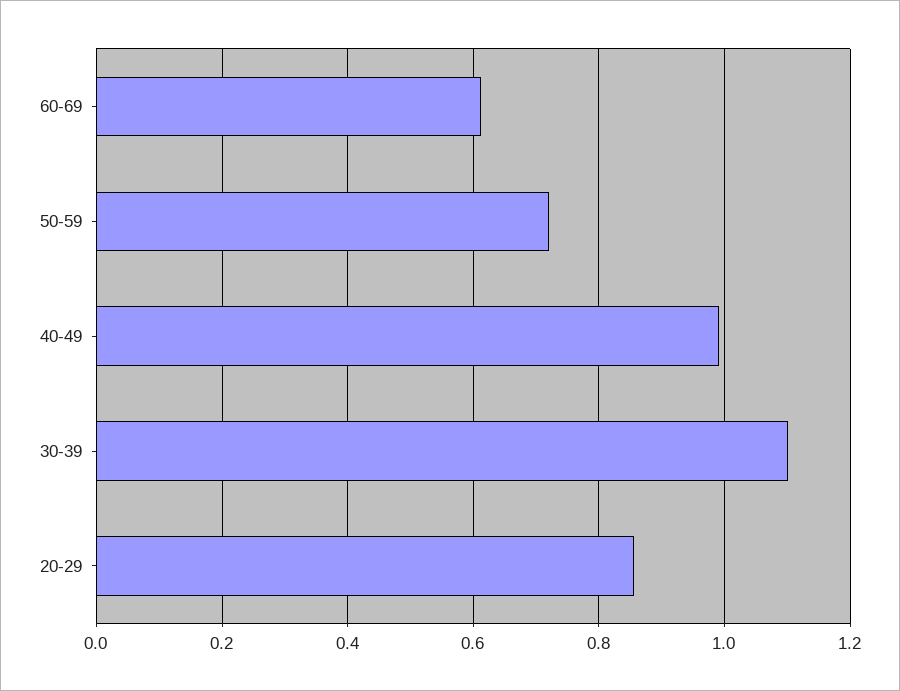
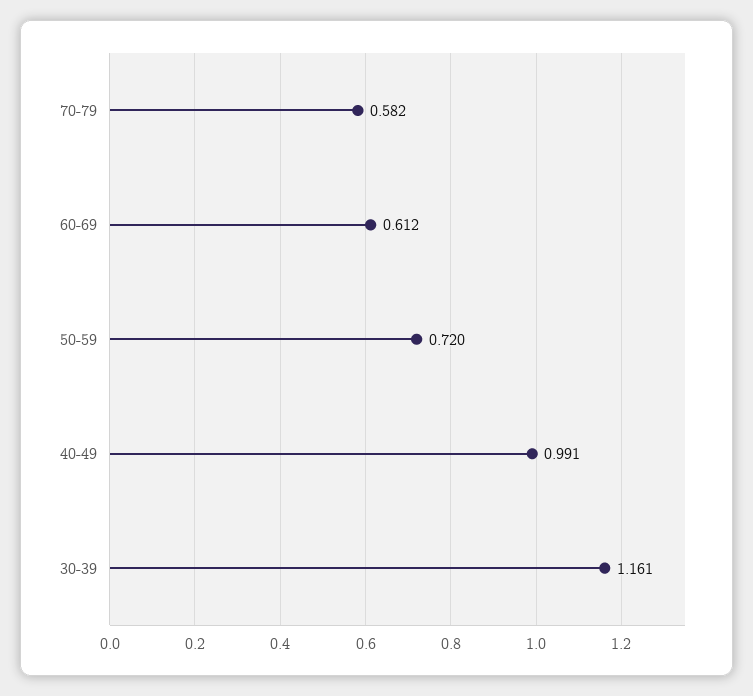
30-39: 1.1 -> 1.161
20-29: 0.86 -> none
70-79: none -> 0.582

